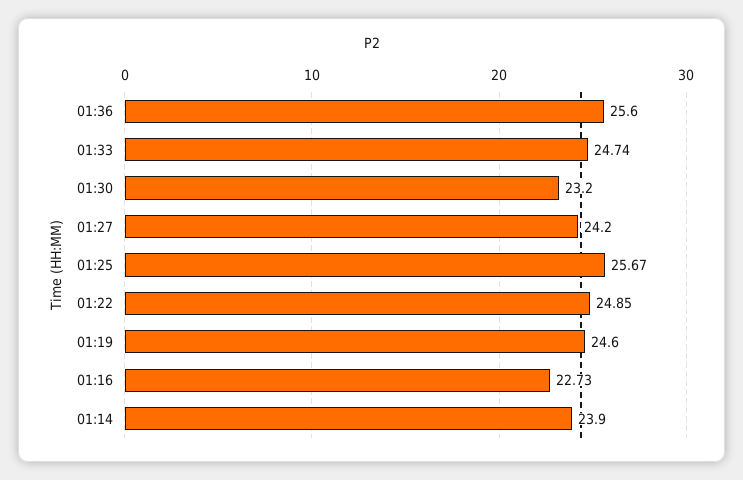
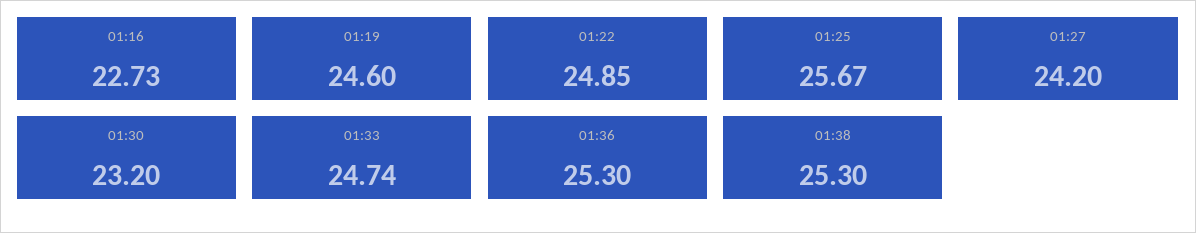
01:36: 25.6 -> 25.3
01:14: 23.9 -> none
01:38: none -> 25.3

